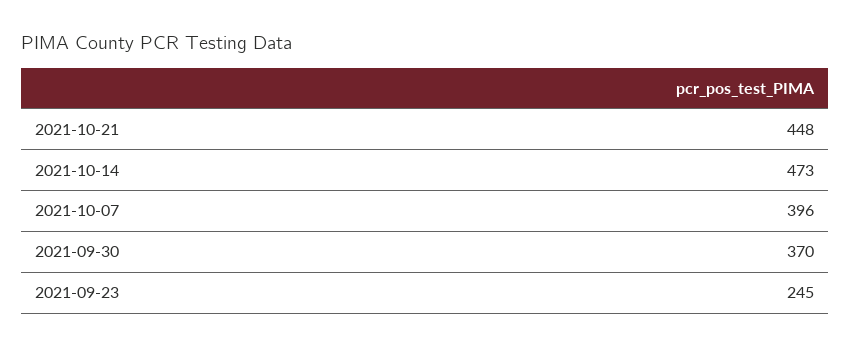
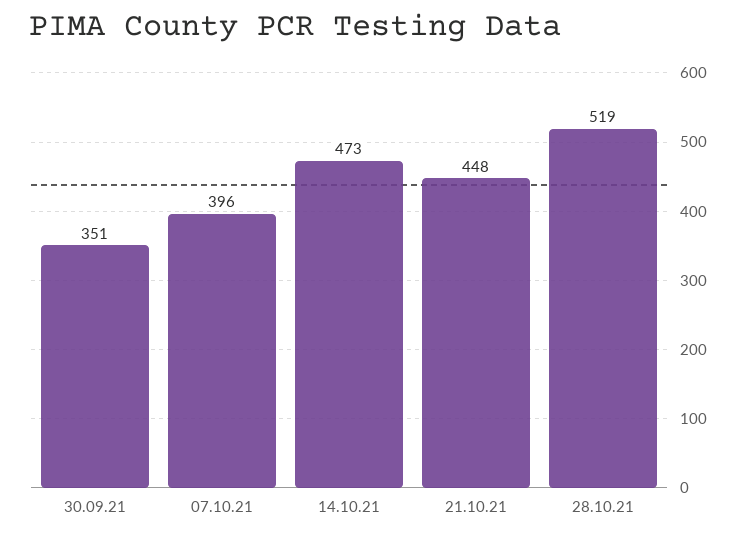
2021-09-30: 370 -> 351
2021-09-23: 245 -> none
28.10.21: none -> 519

